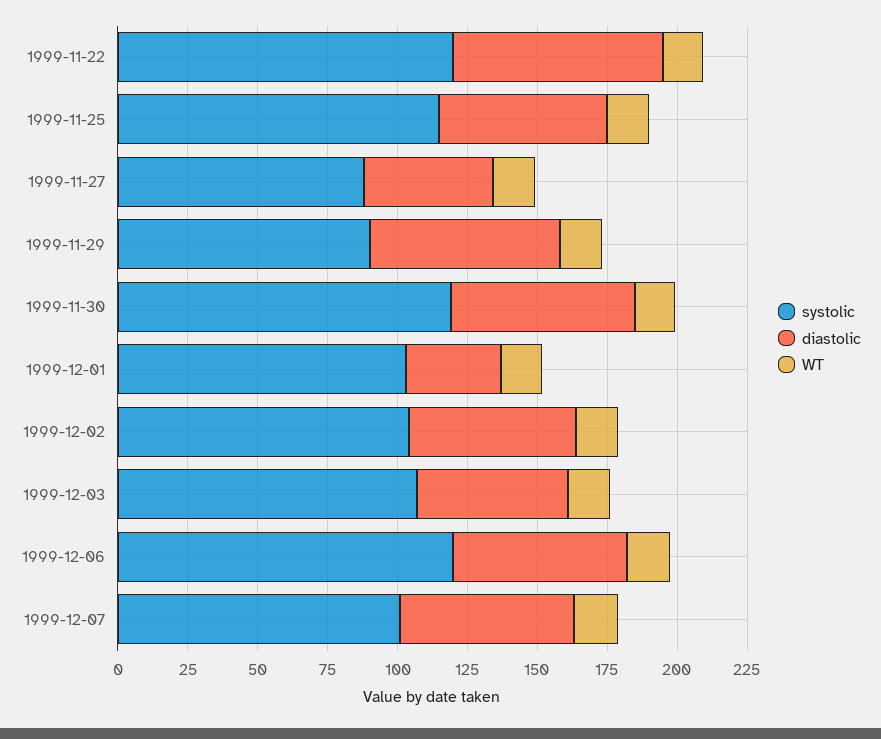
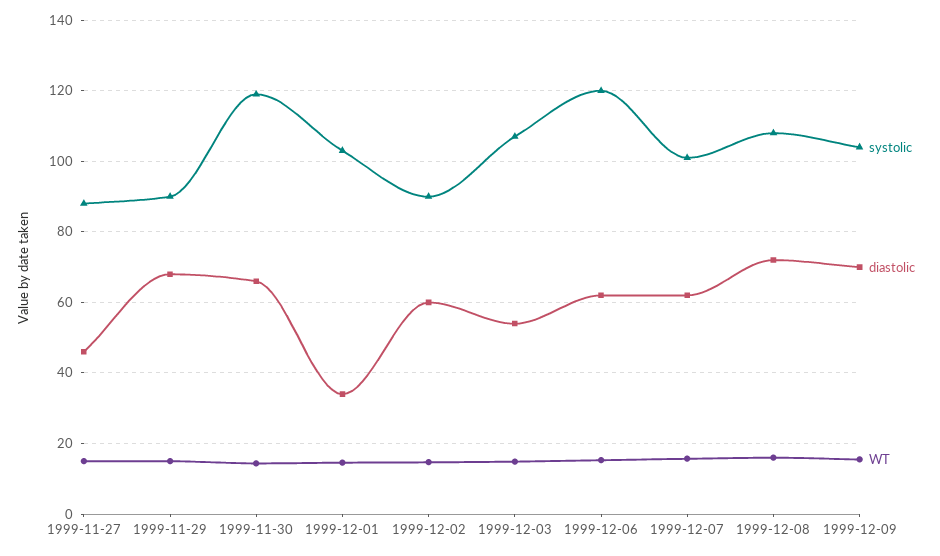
systolic, 1999-11-22: 120 -> none
diastolic, 1999-11-22: 75 -> none
WT, 1999-11-22: 15 -> none
systolic, 1999-11-25: 115 -> none
diastolic, 1999-11-25: 60 -> none
WT, 1999-11-25: 15 -> none
systolic, 1999-12-02: 105 -> 90
systolic, 1999-12-08: none -> 108
diastolic, 1999-12-08: none -> 72
WT, 1999-12-08: none -> 16
systolic, 1999-12-09: none -> 104
diastolic, 1999-12-09: none -> 70
WT, 1999-12-09: none -> 16

